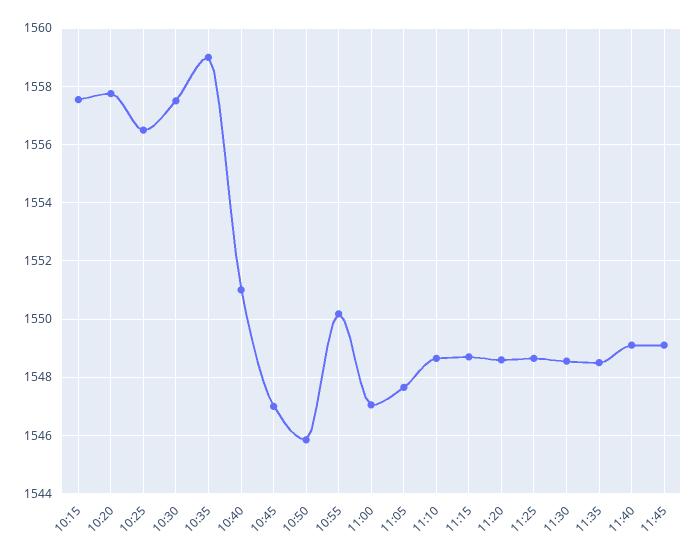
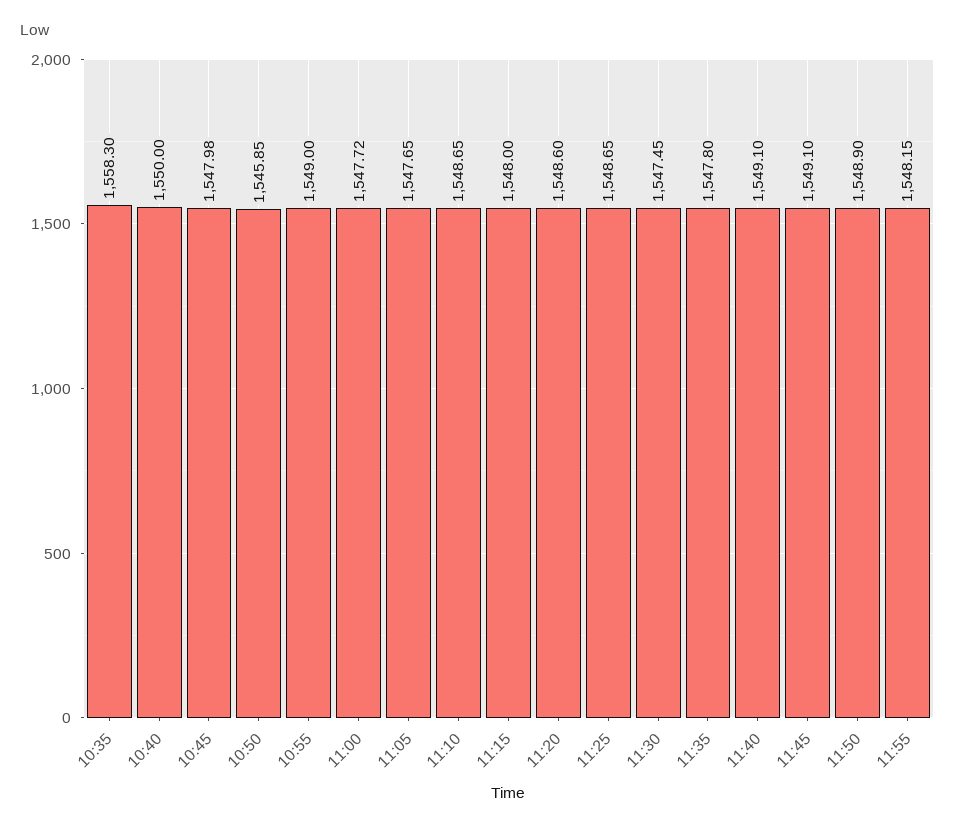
10:15: 1557.5 -> none
10:20: 1557.75 -> none
10:25: 1556.5 -> none
10:30: 1557.5 -> none
10:35: 1559 -> 1558.3
10:40: 1551 -> 1550
10:45: 1547 -> 1547.98
10:55: 1550.25 -> 1549
11:00: 1547 -> 1547.72
11:15: 1548.75 -> 1548
11:30: 1548.5 -> 1547.45
11:35: 1548.5 -> 1547.8
11:50: none -> 1548.9
11:55: none -> 1548.15

